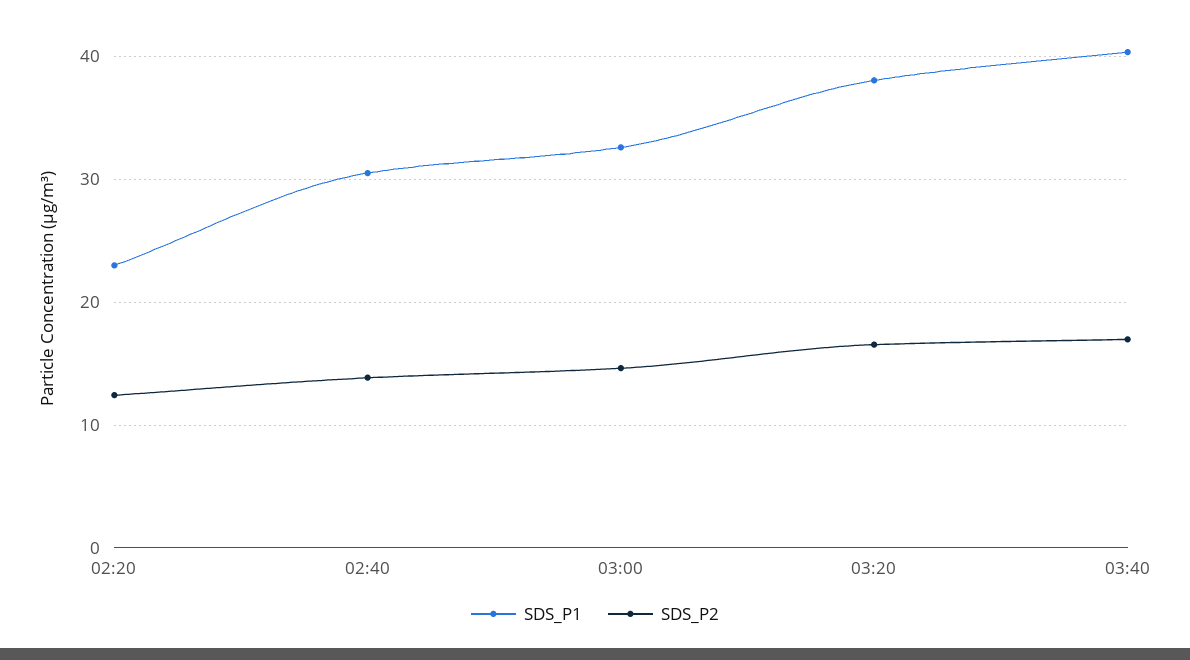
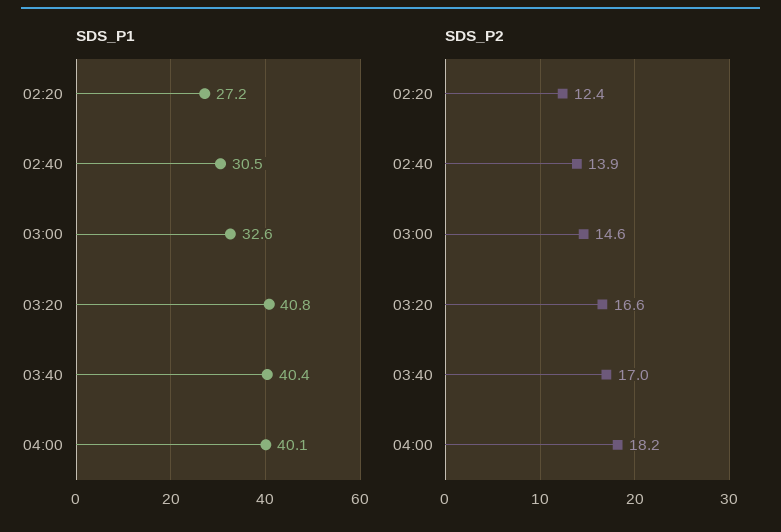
SDS_P1, 02:20: 23 -> 27.2
SDS_P1, 03:20: 38 -> 40.8
SDS_P1, 04:00: none -> 40.1
SDS_P2, 04:00: none -> 18.2

